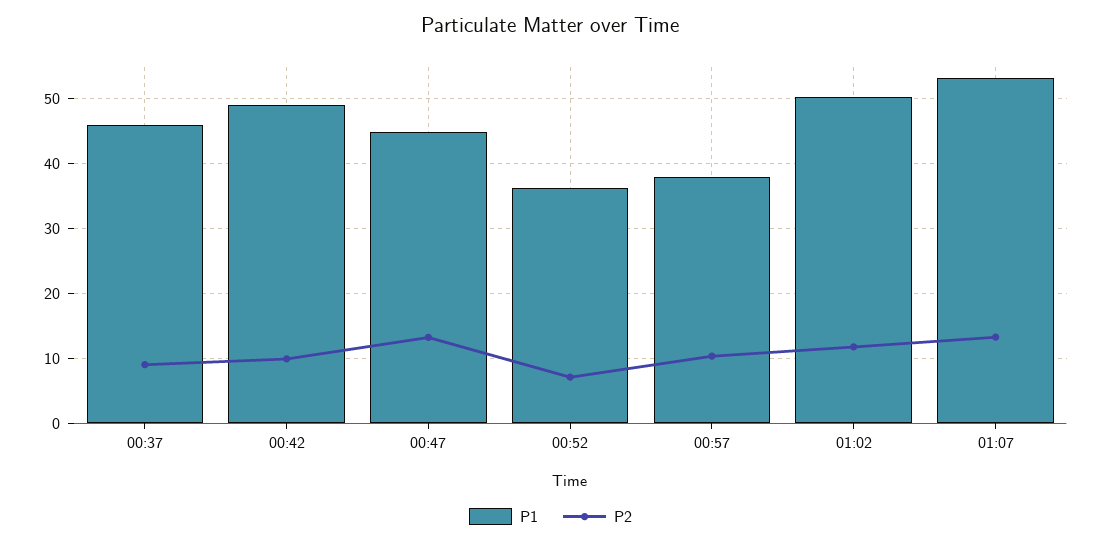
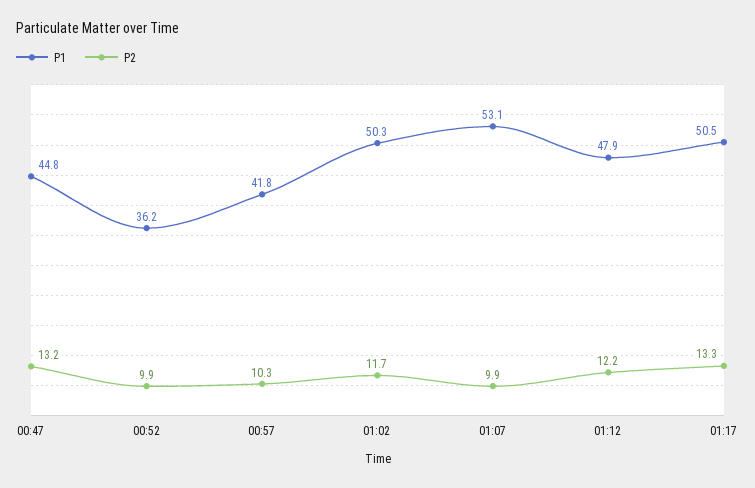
P1, 00:37: 46 -> none
P2, 00:37: 9 -> none
P1, 00:42: 49 -> none
P2, 00:42: 10 -> none
P2, 00:52: 7 -> 9.9
P1, 00:57: 38 -> 41.8
P2, 01:07: 13 -> 9.9
P1, 01:12: none -> 47.9
P2, 01:12: none -> 12.2
P1, 01:17: none -> 50.5
P2, 01:17: none -> 13.3

